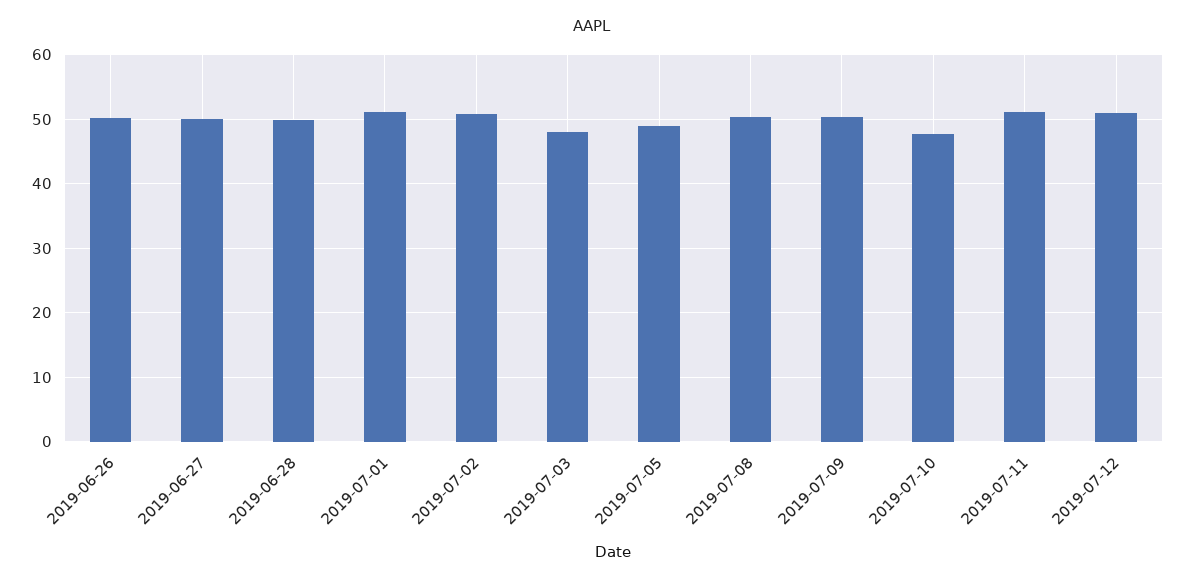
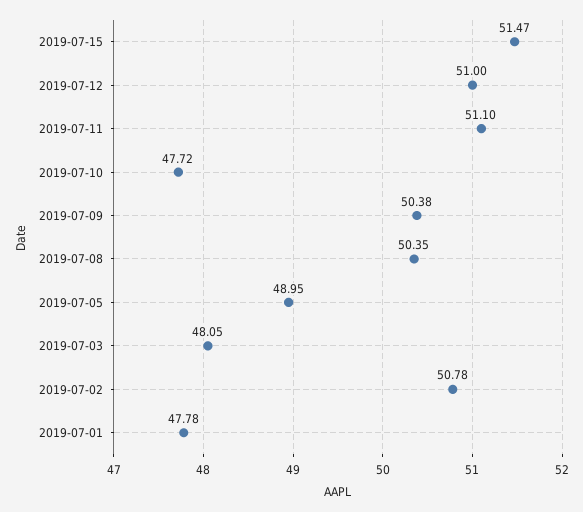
2019-06-26: 50 -> none
2019-06-27: 50 -> none
2019-06-28: 50 -> none
2019-07-01: 51 -> 47.78
2019-07-15: none -> 51.47

